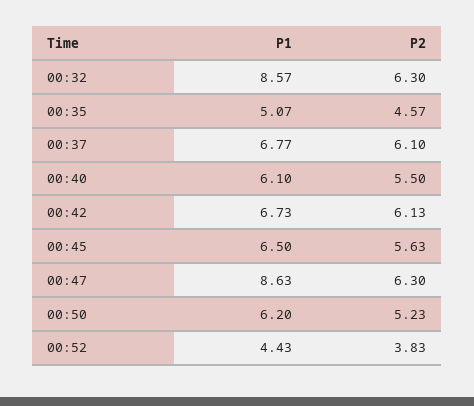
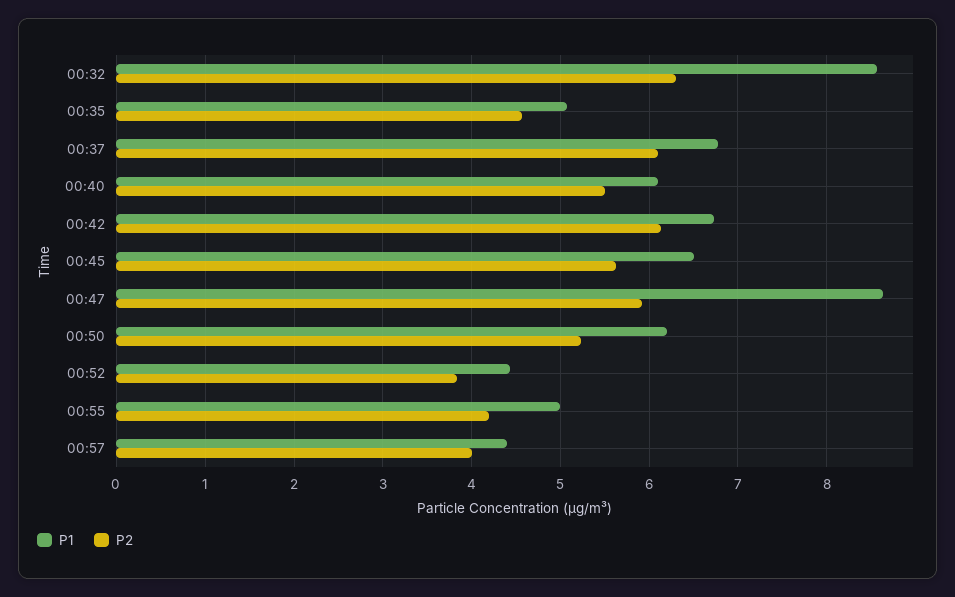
P2, 00:47: 6.3 -> 5.9
P1, 00:55: none -> 5
P2, 00:55: none -> 4.2
P1, 00:57: none -> 4.4
P2, 00:57: none -> 4

